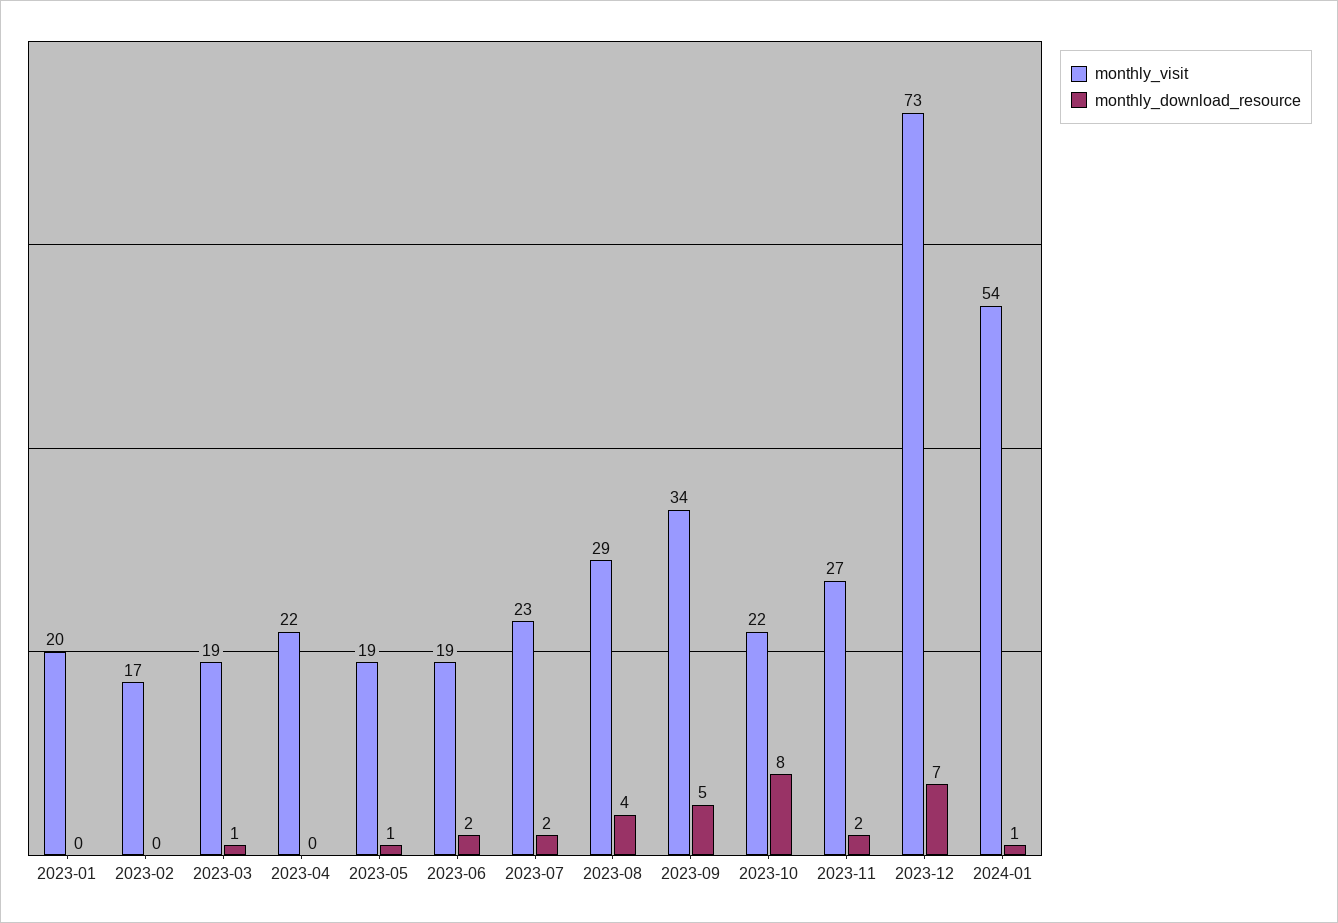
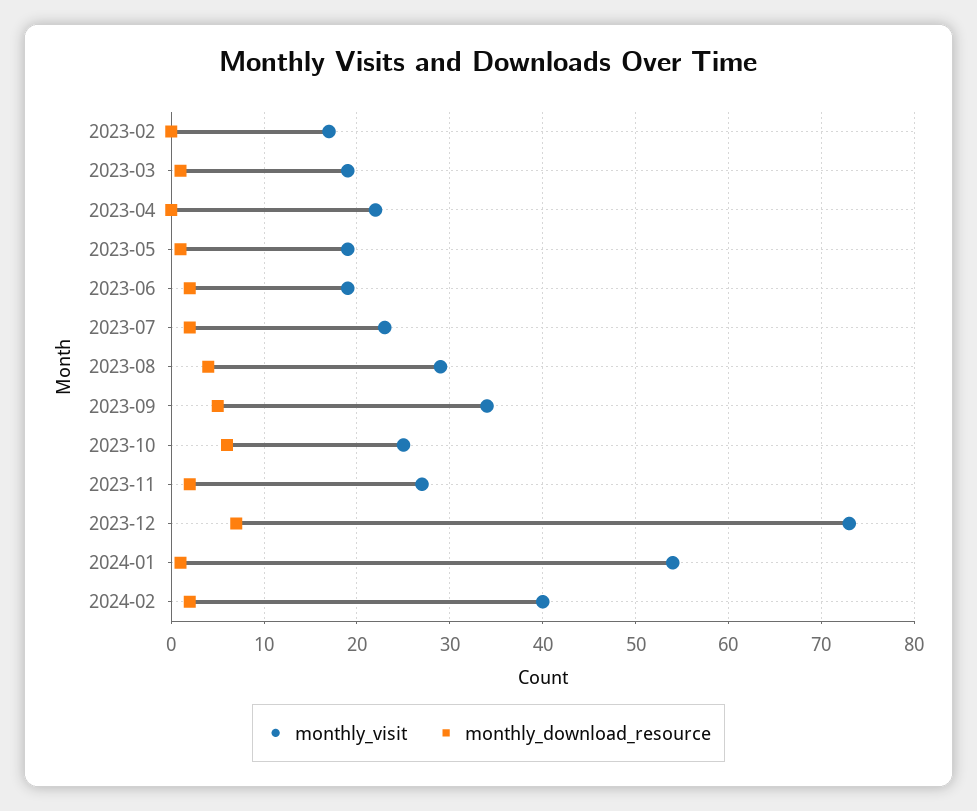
monthly_visit, 2023-01: 20 -> none
monthly_download_resource, 2023-01: 0 -> none
monthly_visit, 2023-10: 22 -> 25
monthly_download_resource, 2023-10: 8 -> 6
monthly_visit, 2024-02: none -> 40
monthly_download_resource, 2024-02: none -> 2

